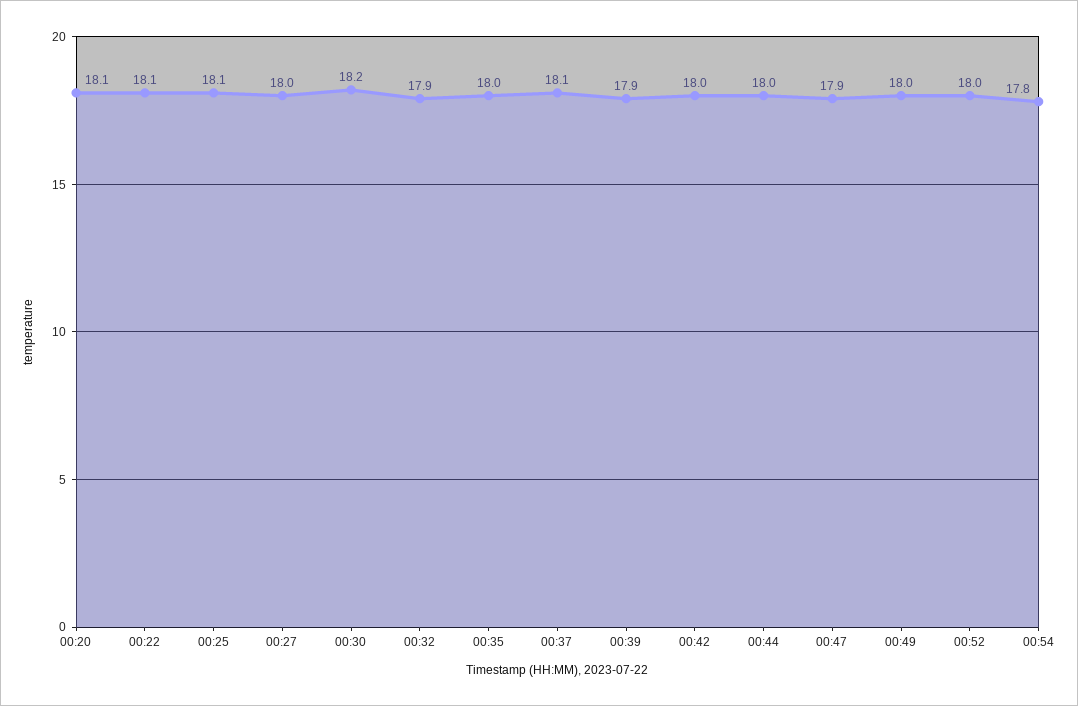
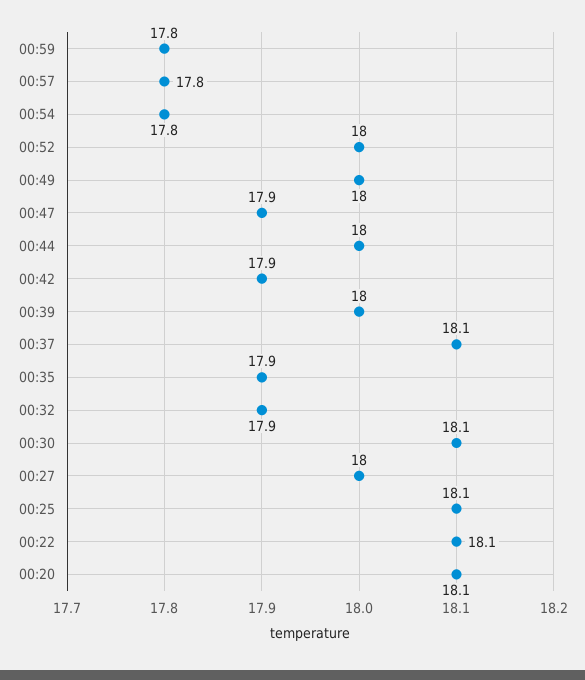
00:30: 18.2 -> 18.1
00:35: 18 -> 17.9
00:39: 17.9 -> 18
00:42: 18 -> 17.9
00:59: none -> 17.8
00:57: none -> 17.8

